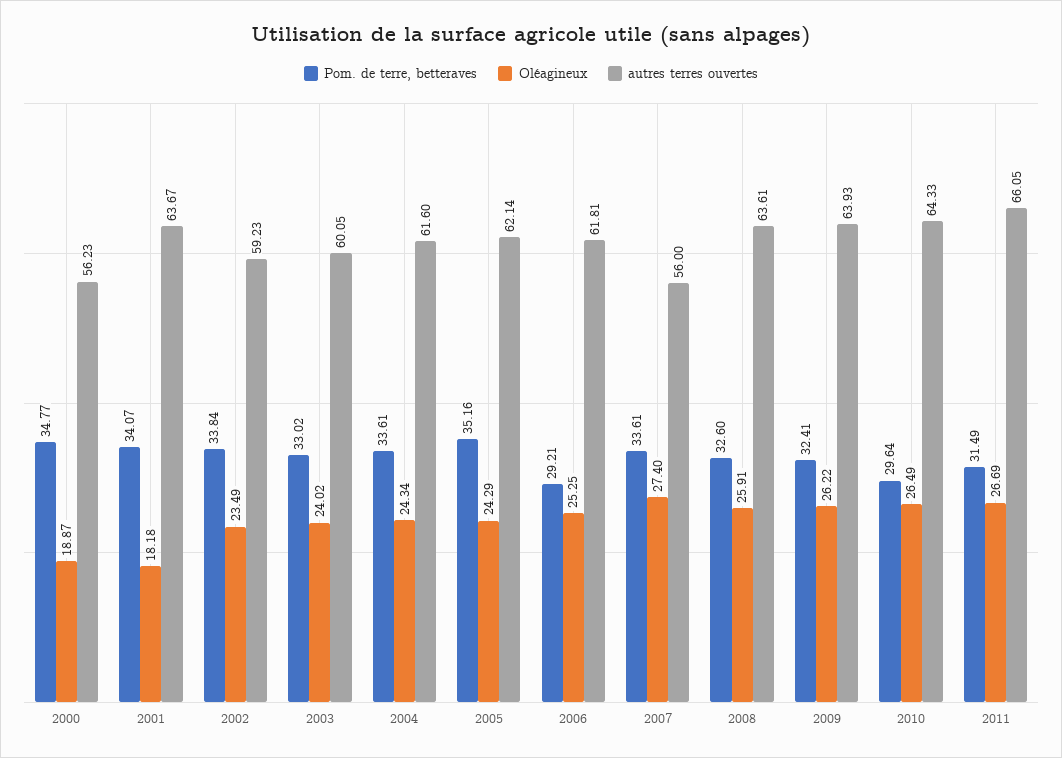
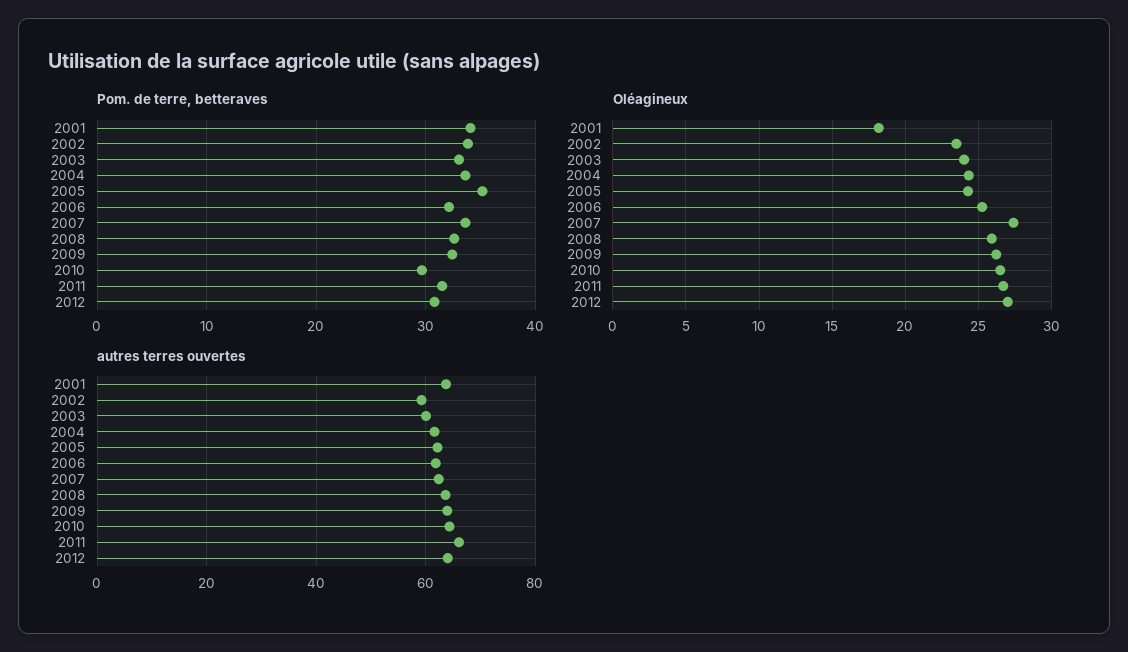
Pom. de terre, betteraves, 2000: 34.77 -> none
Oléagineux, 2000: 18.87 -> none
autres terres ouvertes, 2000: 56.23 -> none
Pom. de terre, betteraves, 2006: 29.21 -> 32
autres terres ouvertes, 2007: 56 -> 62
Pom. de terre, betteraves, 2012: none -> 31
Oléagineux, 2012: none -> 27
autres terres ouvertes, 2012: none -> 64

